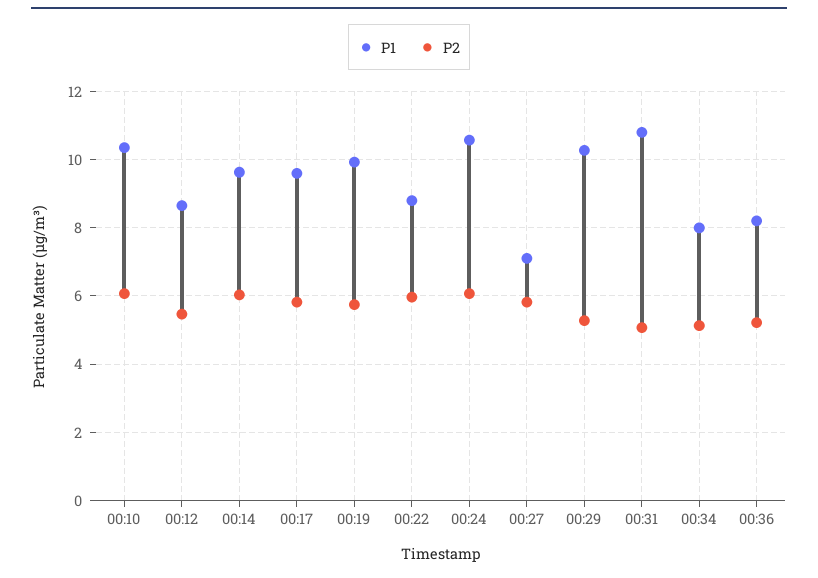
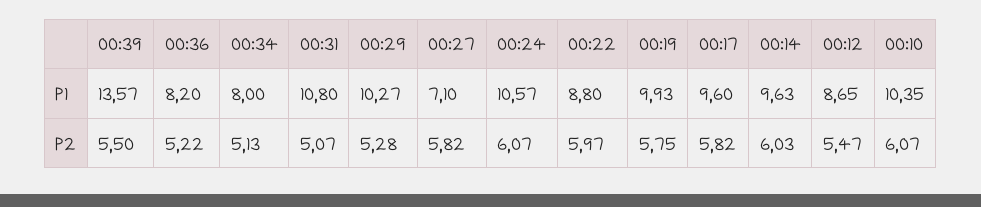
P1, 00:39: none -> 13.57
P2, 00:39: none -> 5.5

